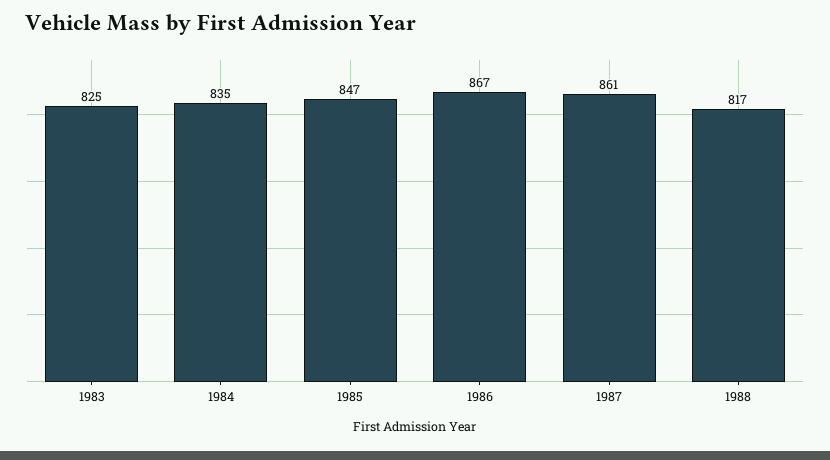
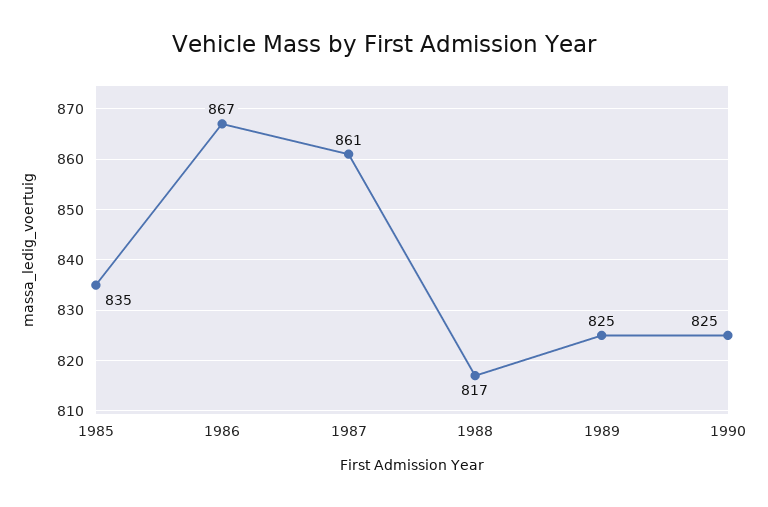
1983: 825 -> none
1984: 835 -> none
1985: 847 -> 835
1989: none -> 825
1990: none -> 825

